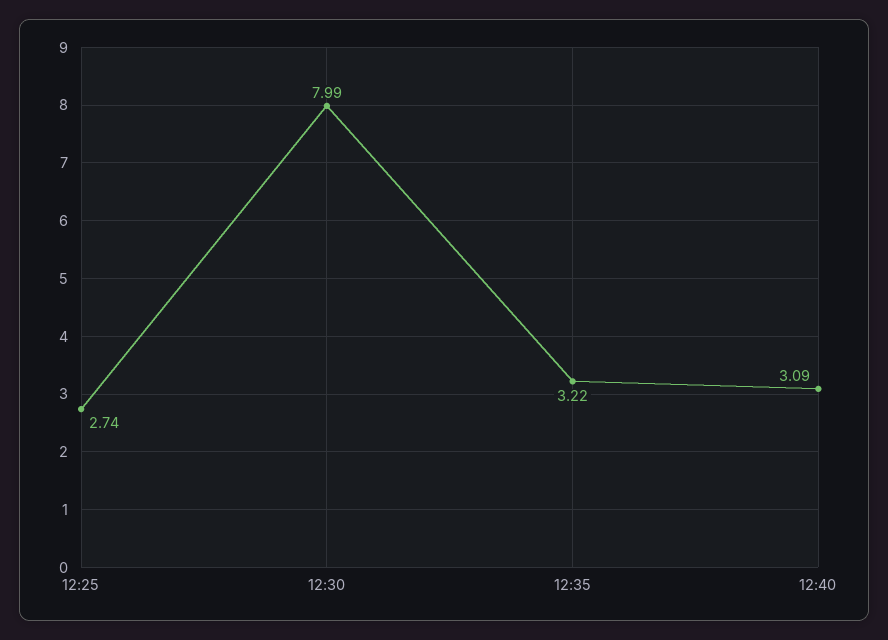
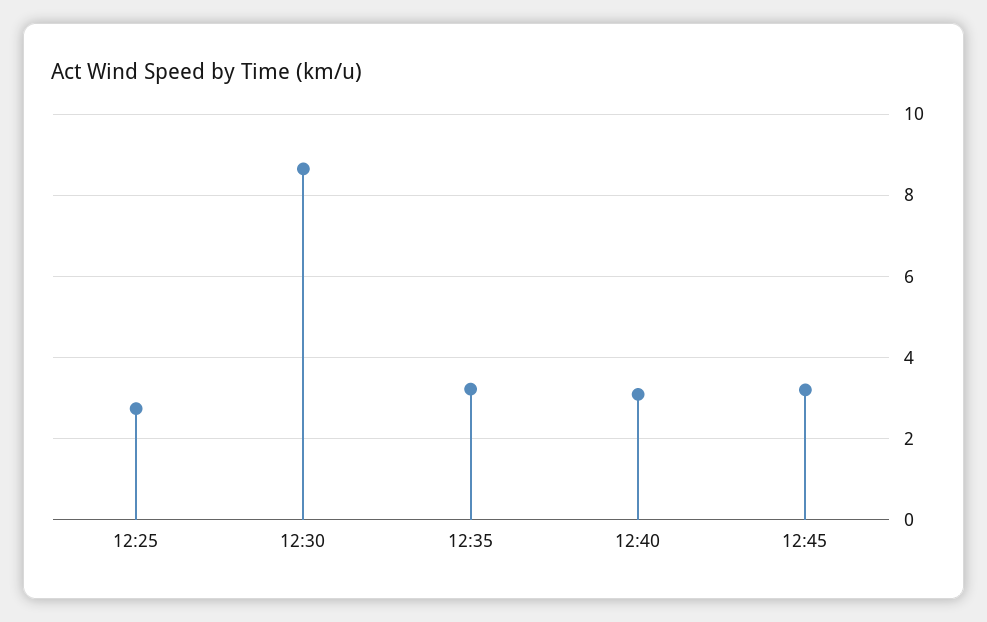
12:30: 7.99 -> 8.6
12:45: none -> 3.2

